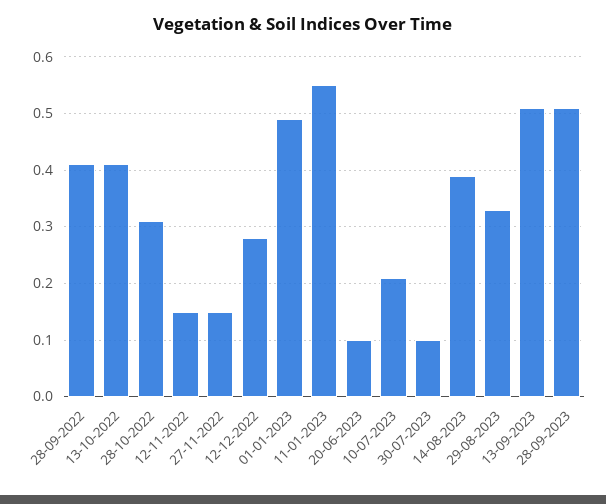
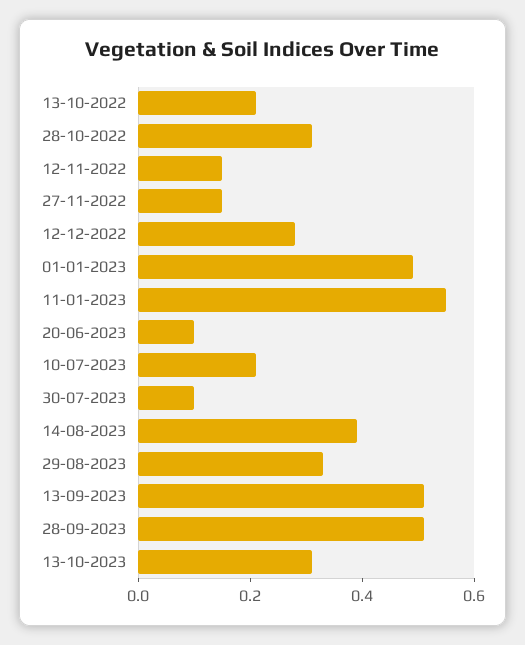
28-09-2022: 0.4 -> none
13-10-2022: 0.4 -> 0.2
13-10-2023: none -> 0.3

